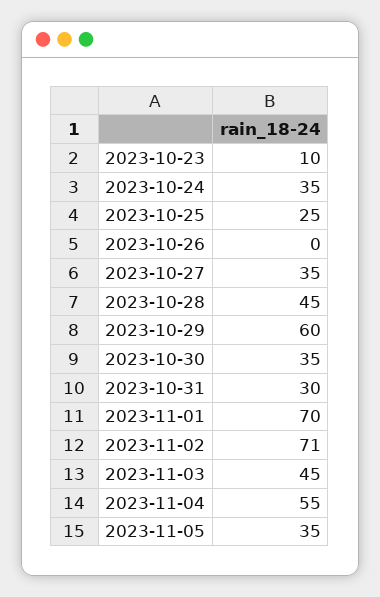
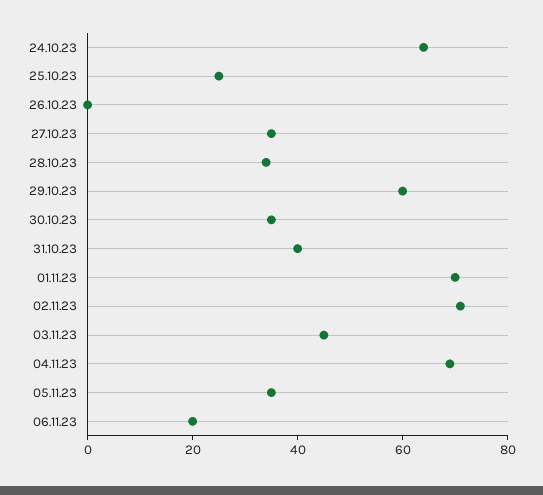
2023-10-23: 10 -> none
2023-10-24: 35 -> 65
2023-10-28: 45 -> 35
2023-10-31: 30 -> 40
2023-11-04: 55 -> 70
06.11.23: none -> 20

